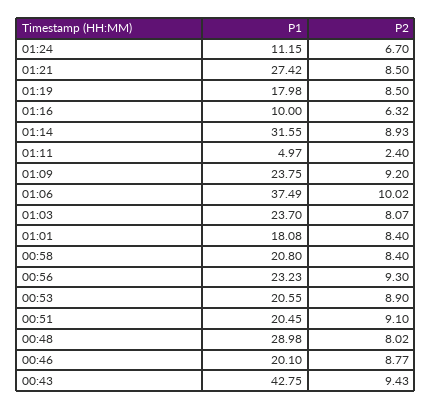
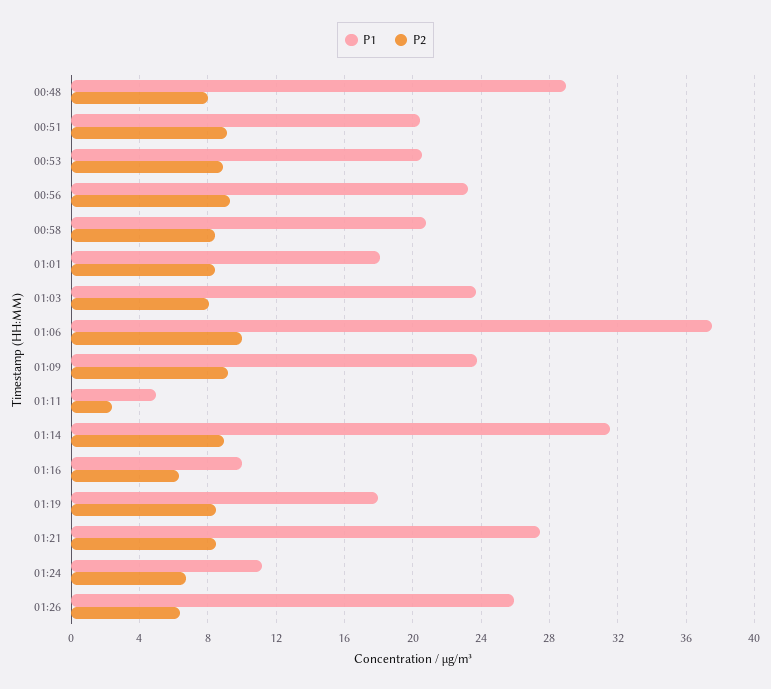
P1, 00:46: 20.1 -> none
P2, 00:46: 8.77 -> none
P1, 00:43: 42.75 -> none
P2, 00:43: 9.43 -> none
P1, 01:26: none -> 26
P2, 01:26: none -> 6.5

